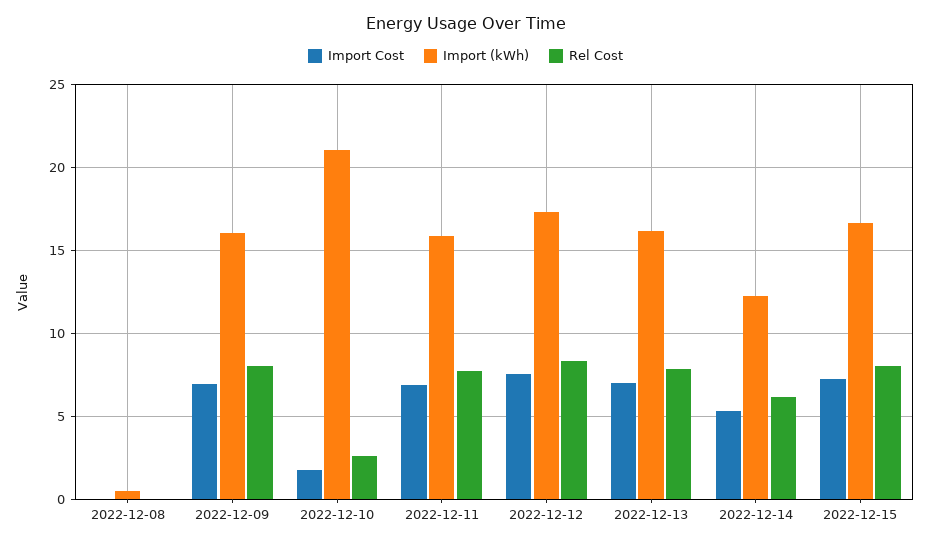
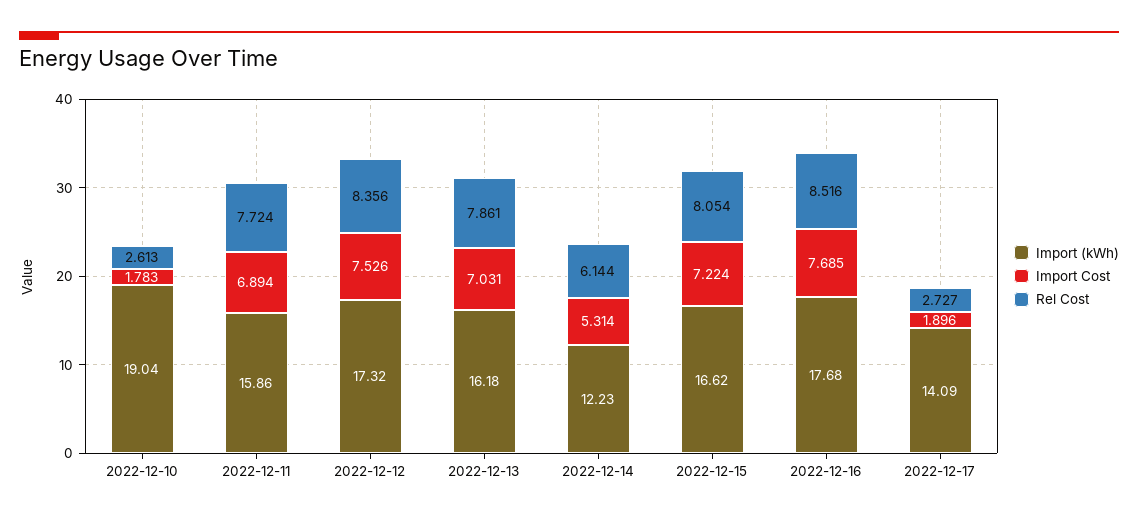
Import Cost, 2022-12-08: 0 -> none
Import (kWh), 2022-12-08: 0.5 -> none
Rel Cost, 2022-12-08: 0 -> none
Import Cost, 2022-12-09: 7 -> none
Import (kWh), 2022-12-09: 16 -> none
Rel Cost, 2022-12-09: 8 -> none
Import (kWh), 2022-12-10: 21 -> 19.04
Import (kWh), 2022-12-16: none -> 17.68
Import Cost, 2022-12-16: none -> 7.685
Rel Cost, 2022-12-16: none -> 8.516
Import (kWh), 2022-12-17: none -> 14.09
Import Cost, 2022-12-17: none -> 1.896
Rel Cost, 2022-12-17: none -> 2.727

